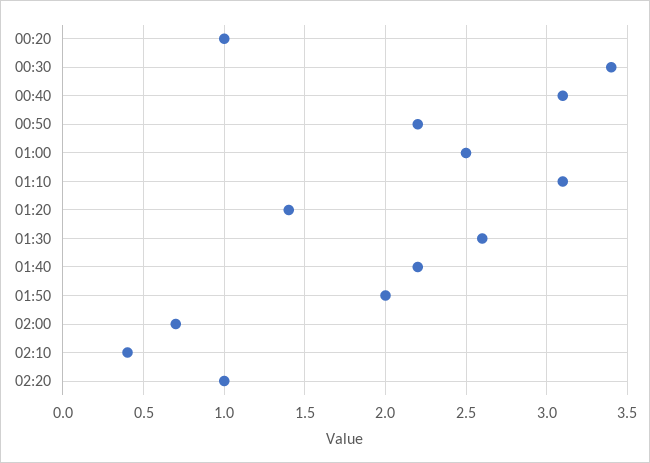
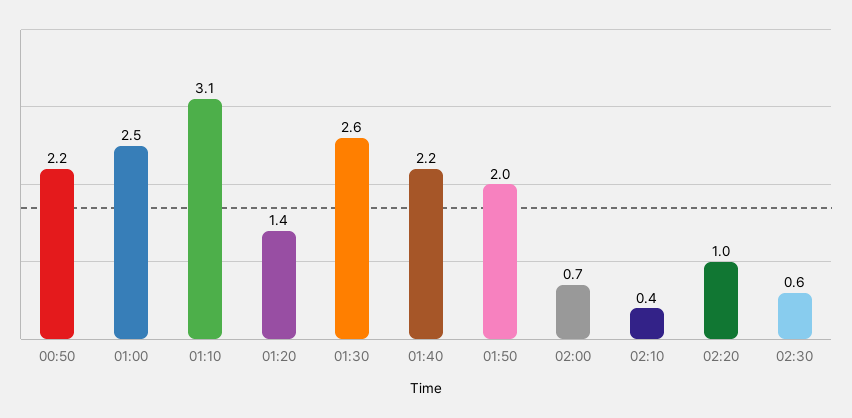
00:20: 1 -> none
00:30: 3.4 -> none
00:40: 3.1 -> none
02:30: none -> 0.6

